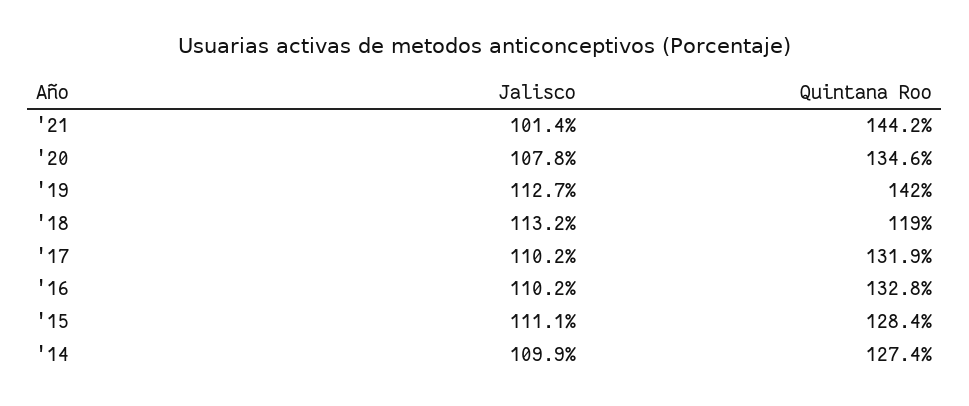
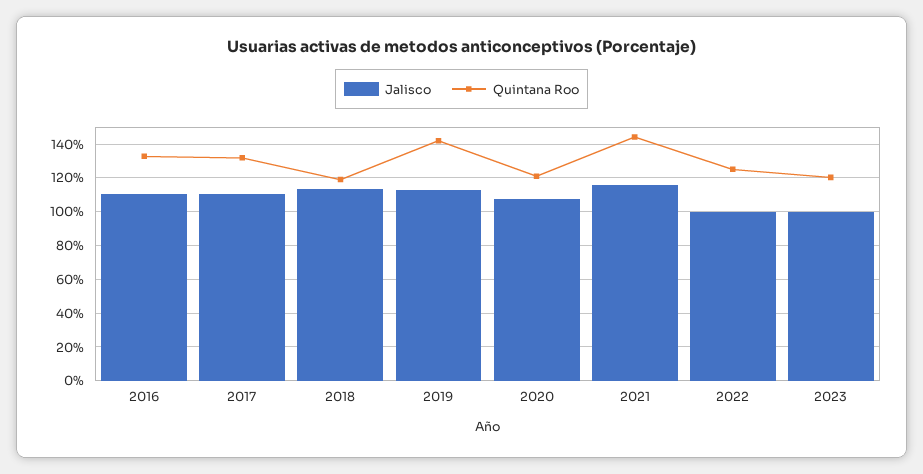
Jalisco, '21: 101.4 -> 115
Quintana Roo, '20: 134.6 -> 120
Jalisco, '15: 111.1 -> none
Quintana Roo, '15: 128.4 -> none
Jalisco, '14: 109.9 -> none
Quintana Roo, '14: 127.4 -> none
Jalisco, 2022: none -> 100
Quintana Roo, 2022: none -> 125
Jalisco, 2023: none -> 100
Quintana Roo, 2023: none -> 120

